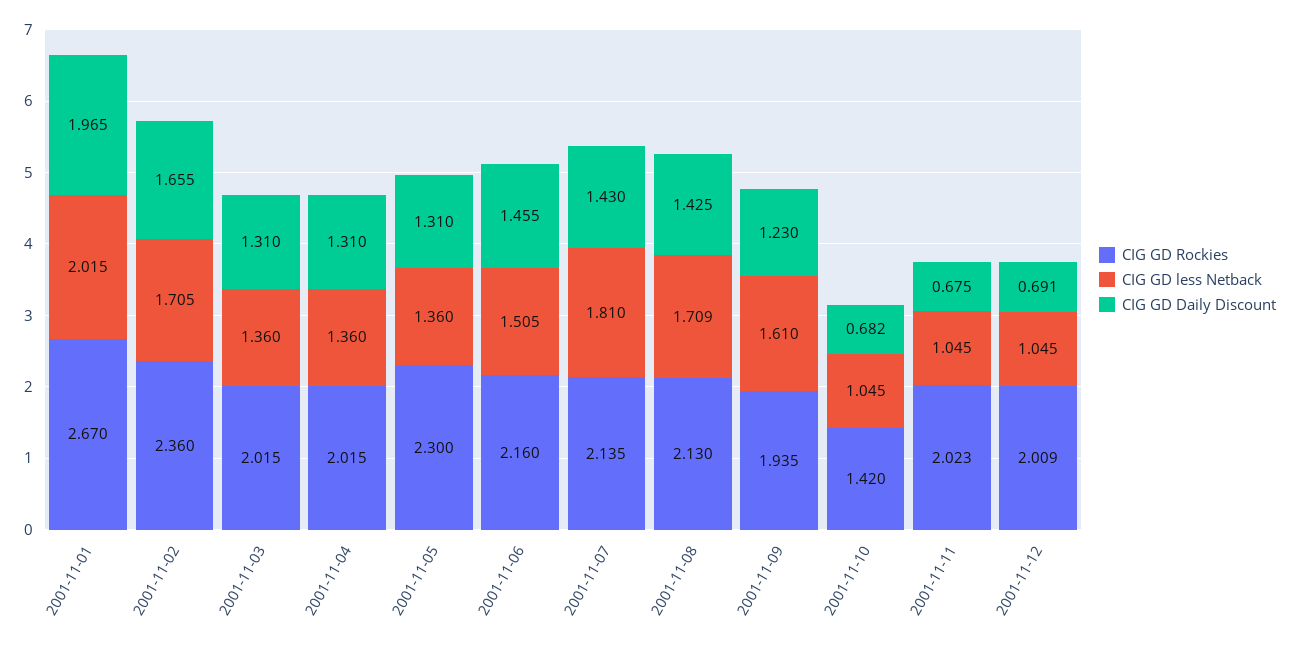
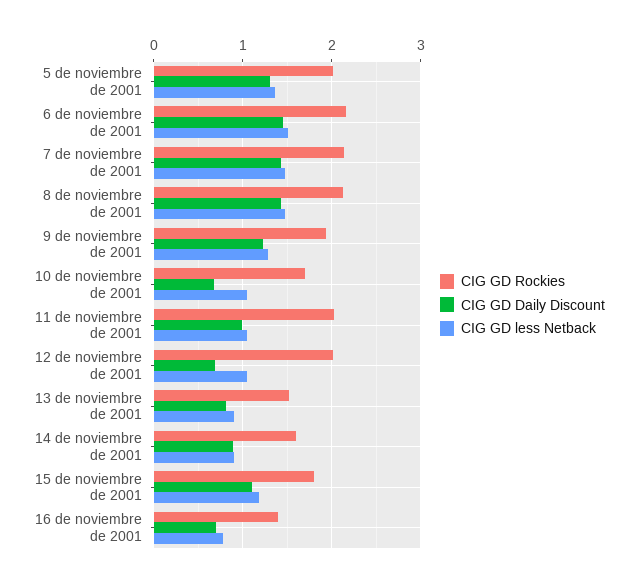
CIG GD Rockies, 2001-11-01: 2.67 -> none
CIG GD less Netback, 2001-11-01: 2.015 -> none
CIG GD Daily Discount, 2001-11-01: 1.965 -> none
CIG GD Rockies, 2001-11-02: 2.36 -> none
CIG GD less Netback, 2001-11-02: 1.705 -> none
CIG GD Daily Discount, 2001-11-02: 1.655 -> none
CIG GD Rockies, 2001-11-03: 2.015 -> none
CIG GD less Netback, 2001-11-03: 1.36 -> none
CIG GD Daily Discount, 2001-11-03: 1.31 -> none
CIG GD Rockies, 2001-11-04: 2.015 -> none
CIG GD less Netback, 2001-11-04: 1.36 -> none
CIG GD Daily Discount, 2001-11-04: 1.31 -> none
CIG GD Rockies, 2001-11-05: 2.3 -> 2
CIG GD less Netback, 2001-11-07: 1.81 -> 1.5
CIG GD less Netback, 2001-11-08: 1.709 -> 1.5
CIG GD less Netback, 2001-11-09: 1.61 -> 1.3
CIG GD Rockies, 2001-11-10: 1.42 -> 1.7
CIG GD Daily Discount, 2001-11-11: 0.675 -> 1
CIG GD Rockies, 13 de noviembre de 2001: none -> 1.5
CIG GD Daily Discount, 13 de noviembre de 2001: none -> 0.8
CIG GD less Netback, 13 de noviembre de 2001: none -> 0.9
CIG GD Rockies, 14 de noviembre de 2001: none -> 1.6
CIG GD Daily Discount, 14 de noviembre de 2001: none -> 0.9
CIG GD less Netback, 14 de noviembre de 2001: none -> 0.9
CIG GD Rockies, 15 de noviembre de 2001: none -> 1.8
CIG GD Daily Discount, 15 de noviembre de 2001: none -> 1.1
CIG GD less Netback, 15 de noviembre de 2001: none -> 1.2
CIG GD Rockies, 16 de noviembre de 2001: none -> 1.4
CIG GD Daily Discount, 16 de noviembre de 2001: none -> 0.7
CIG GD less Netback, 16 de noviembre de 2001: none -> 0.8

